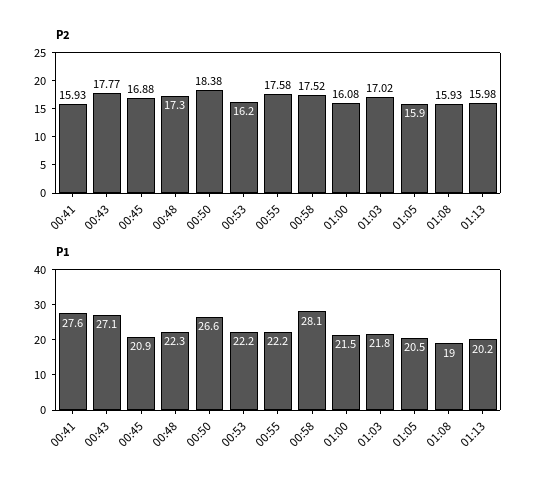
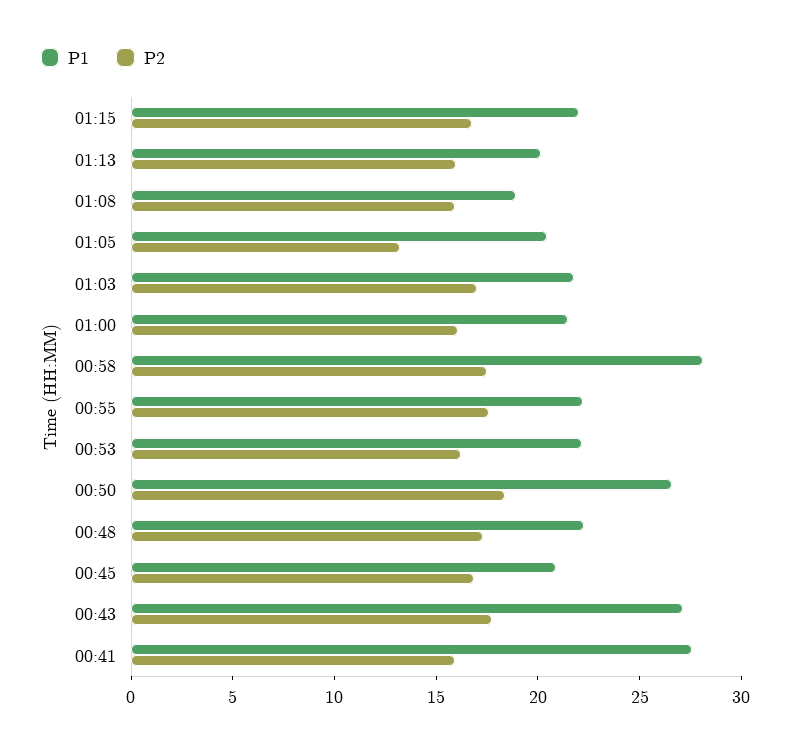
P2, 01:05: 15.9 -> 13
P1, 01:15: none -> 22
P2, 01:15: none -> 17

